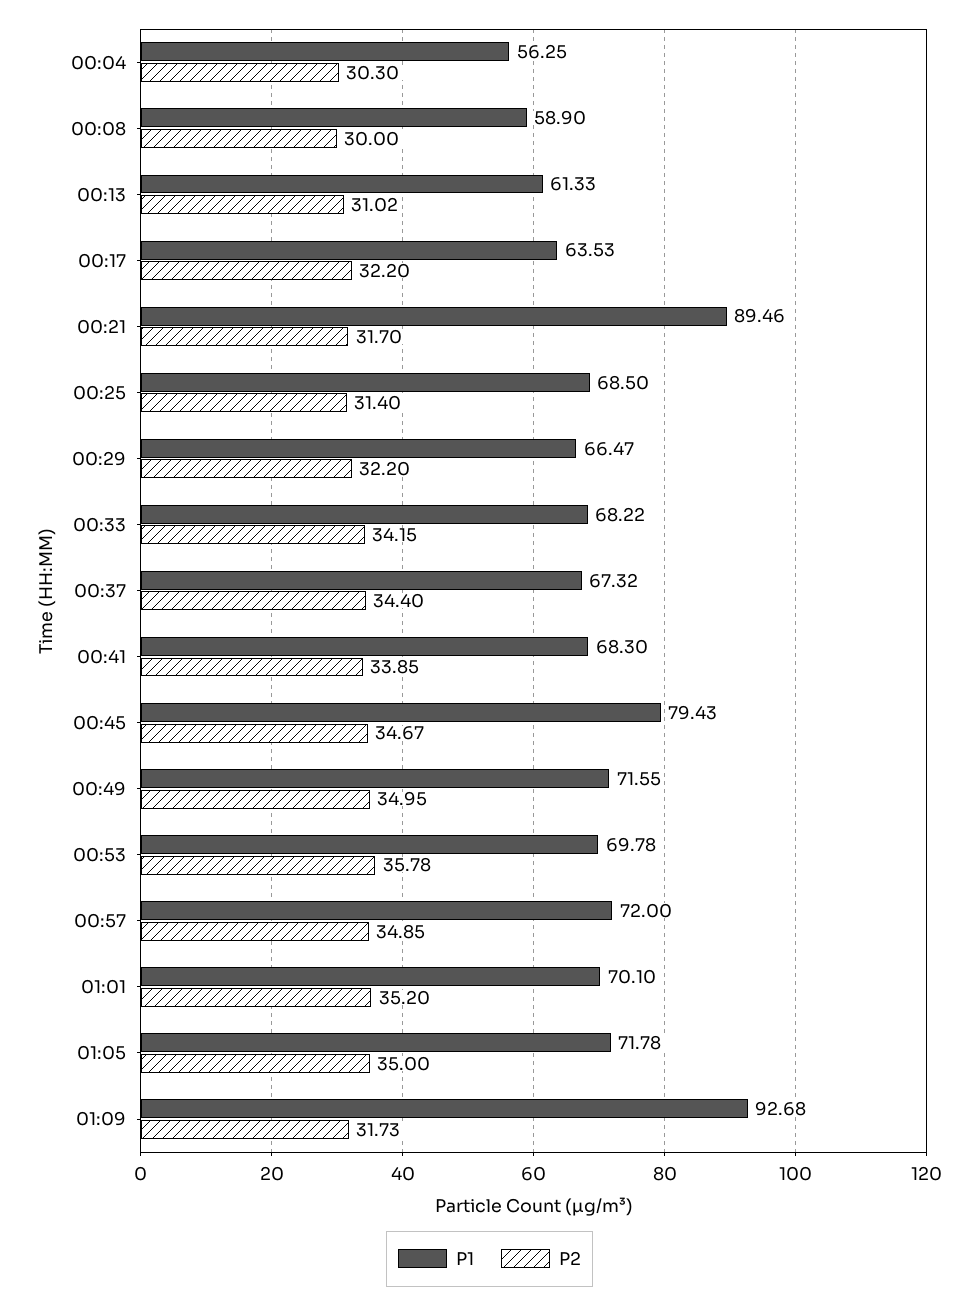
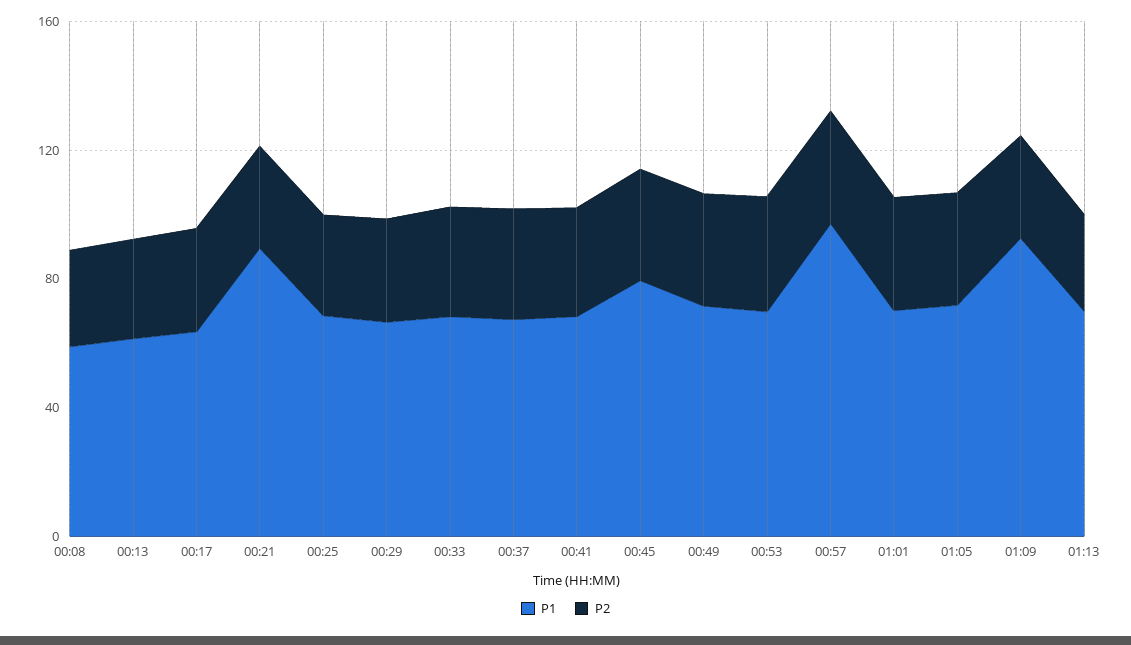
P1, 00:04: 56.25 -> none
P2, 00:04: 30.3 -> none
P1, 00:57: 72 -> 100
P1, 01:13: none -> 70
P2, 01:13: none -> 30

